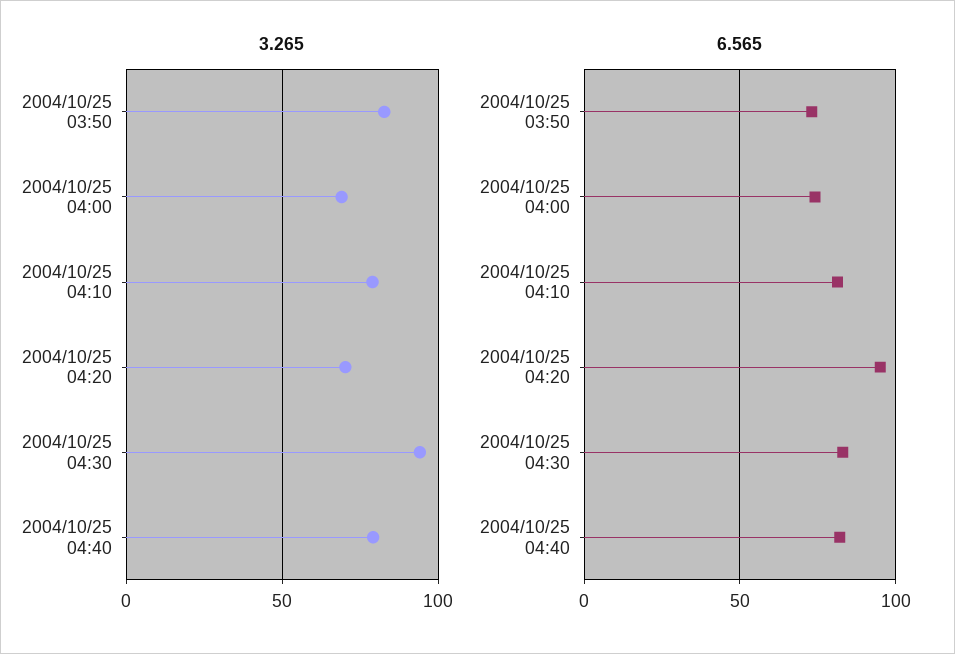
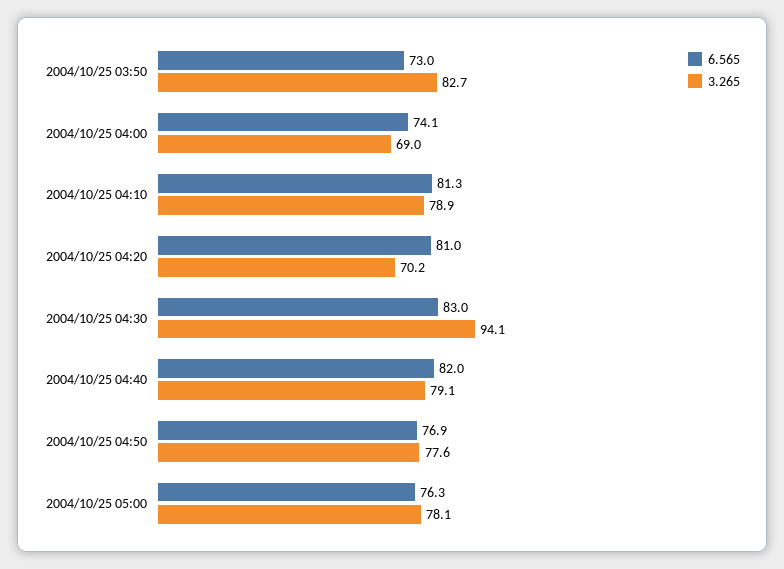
6.565, 2004/10/25 04:20: 95 -> 81
6.565, 2004/10/25 04:50: none -> 76.9
3.265, 2004/10/25 04:50: none -> 77.6
6.565, 2004/10/25 05:00: none -> 76.3
3.265, 2004/10/25 05:00: none -> 78.1

